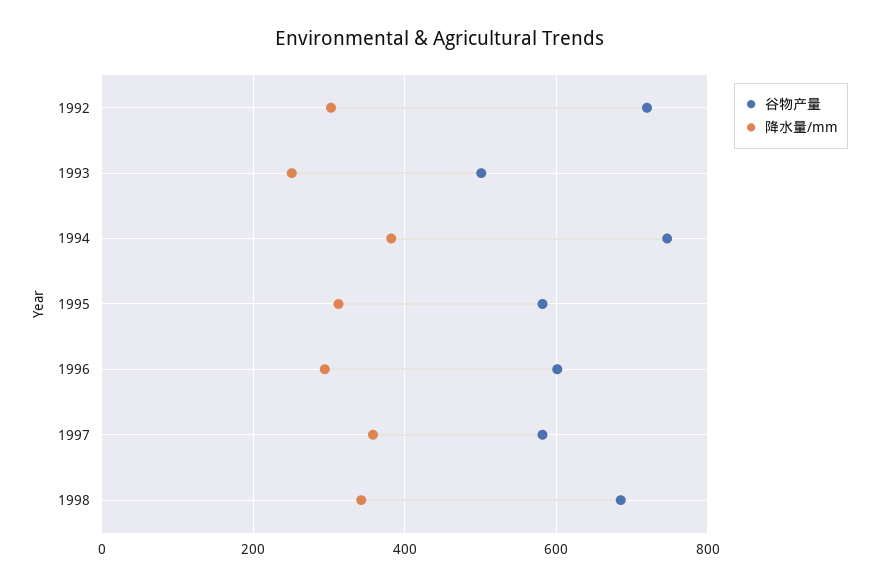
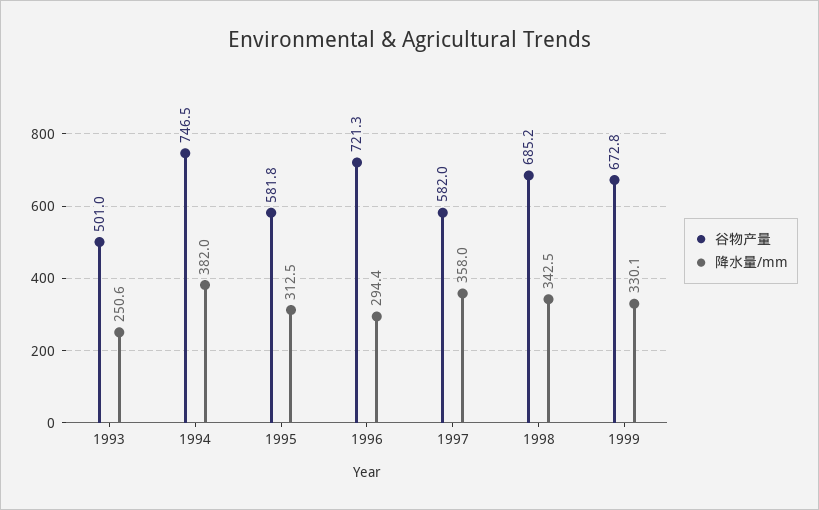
谷物产量, 1992: 720 -> none
降水量/mm, 1992: 300 -> none
谷物产量, 1996: 600 -> 721.3
谷物产量, 1999: none -> 672.8
降水量/mm, 1999: none -> 330.1

